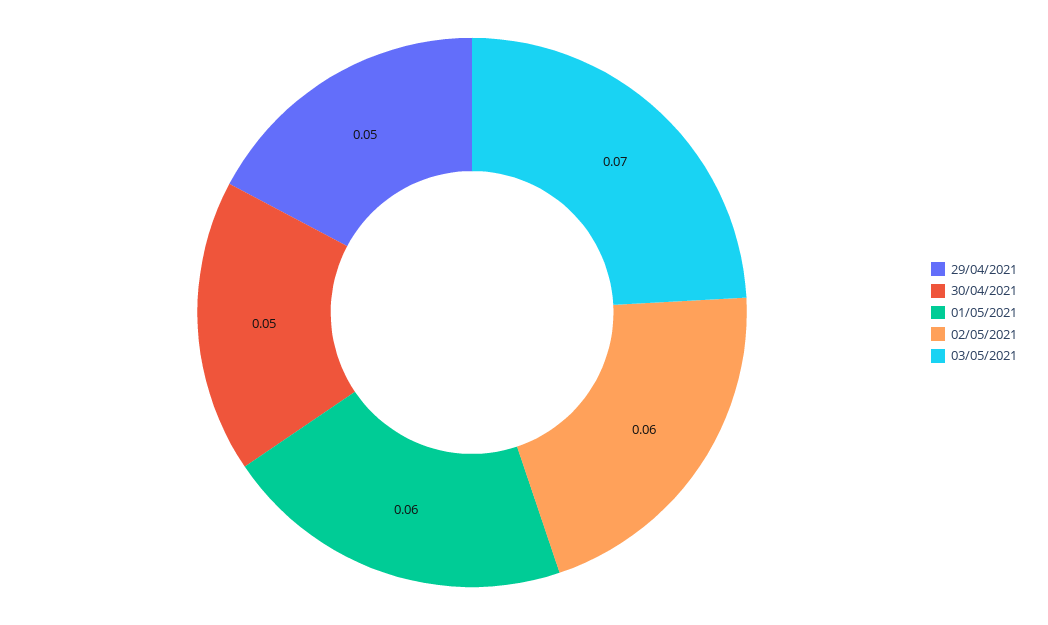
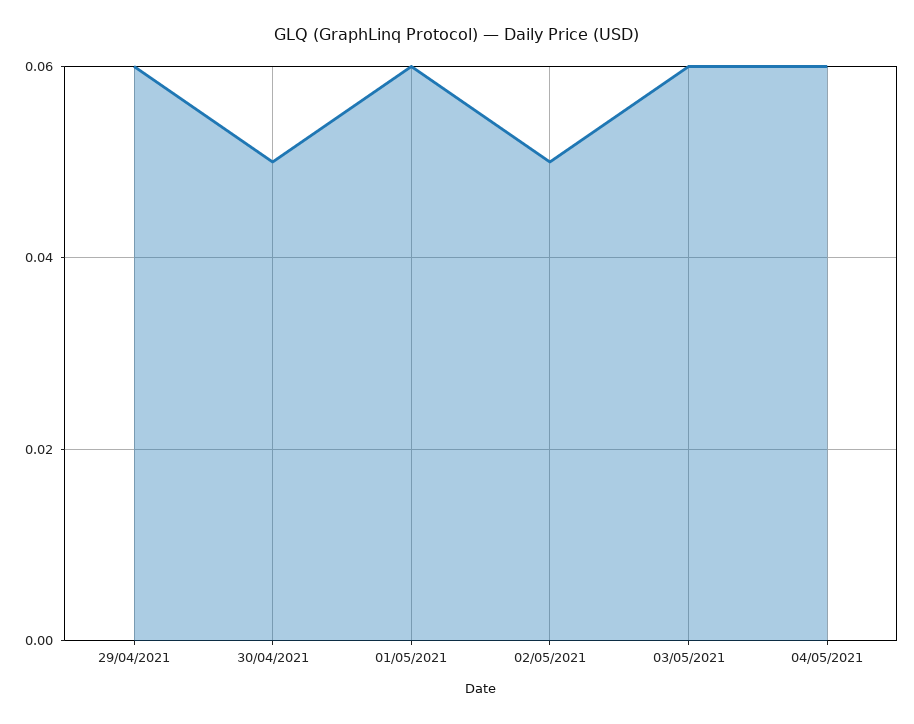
29/04/2021: 0.05 -> 0.06
02/05/2021: 0.06 -> 0.05
03/05/2021: 0.07 -> 0.06
04/05/2021: none -> 0.06

